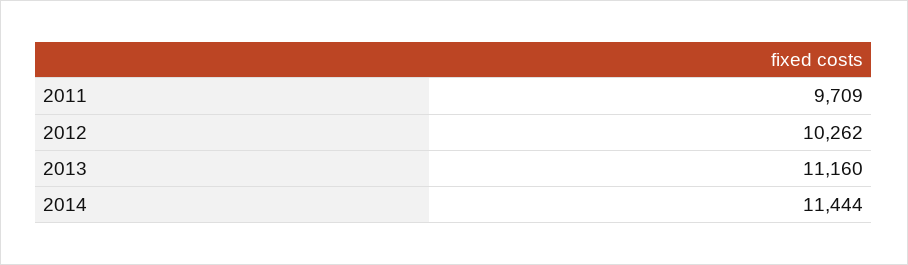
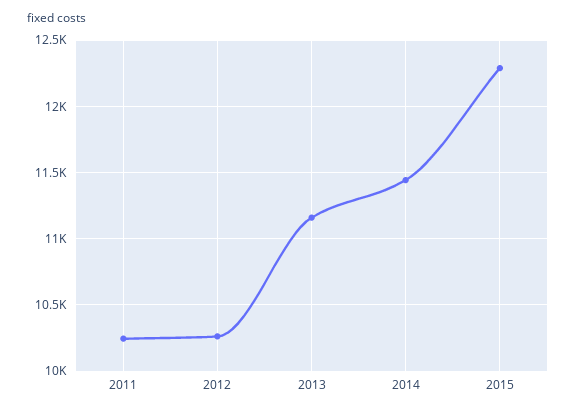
2011: 9709 -> 10250
2015: none -> 12300

